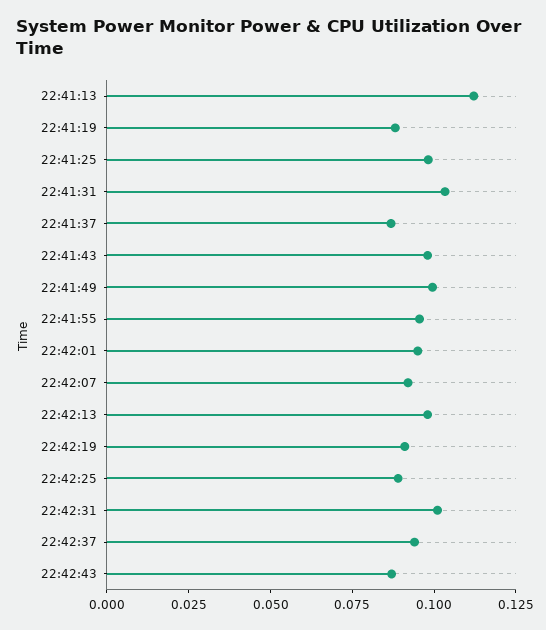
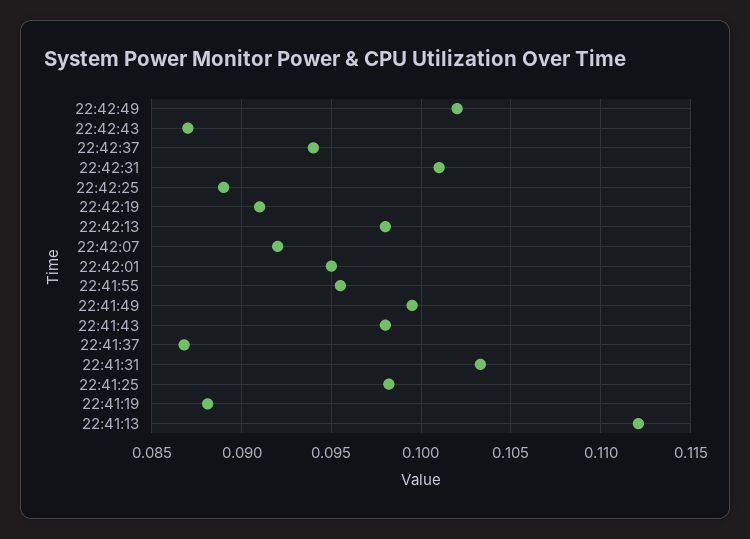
22:42:49: none -> 0.102

